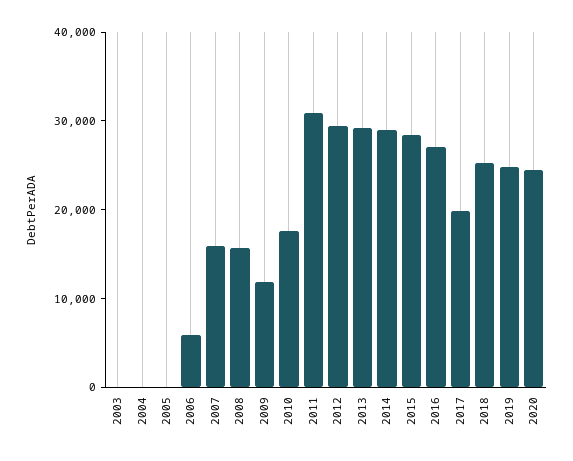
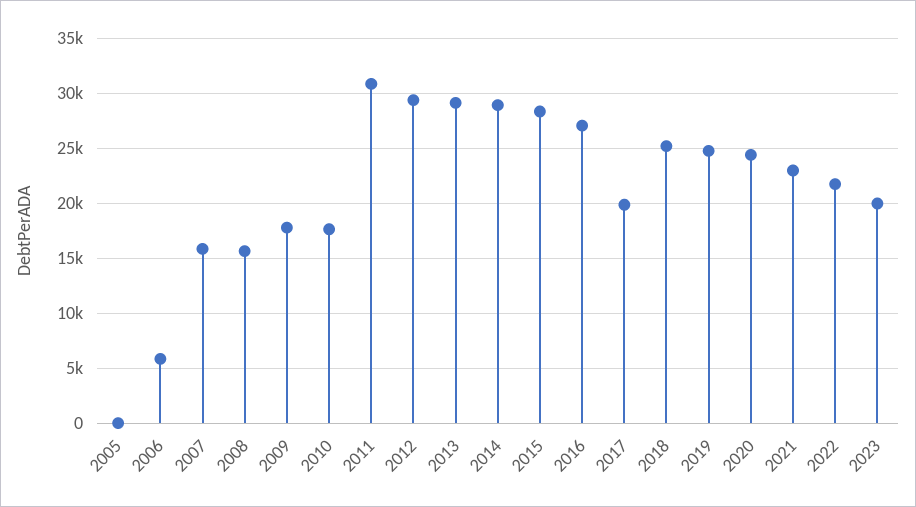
2003: 0 -> none
2004: 0 -> none
2009: 12000 -> 18000
2021: none -> 23000
2022: none -> 22000
2023: none -> 20000

